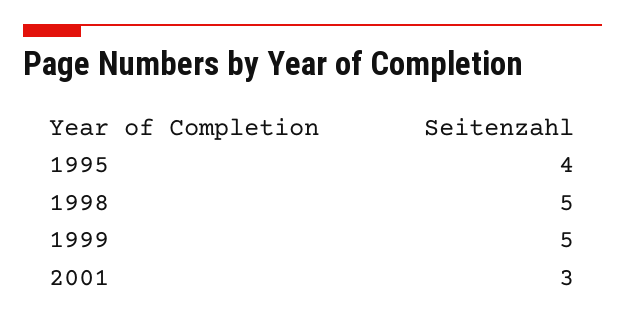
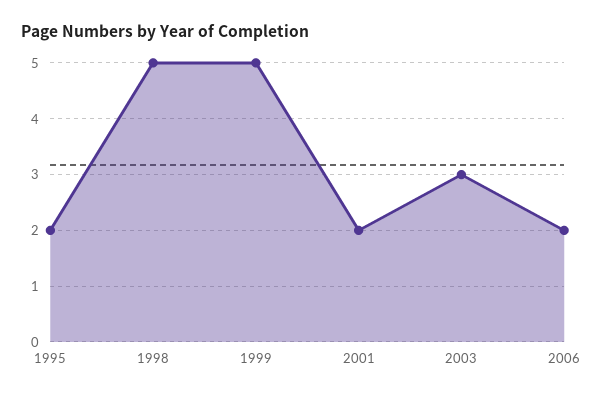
1995: 4 -> 2
2001: 3 -> 2
2003: none -> 3
2006: none -> 2

